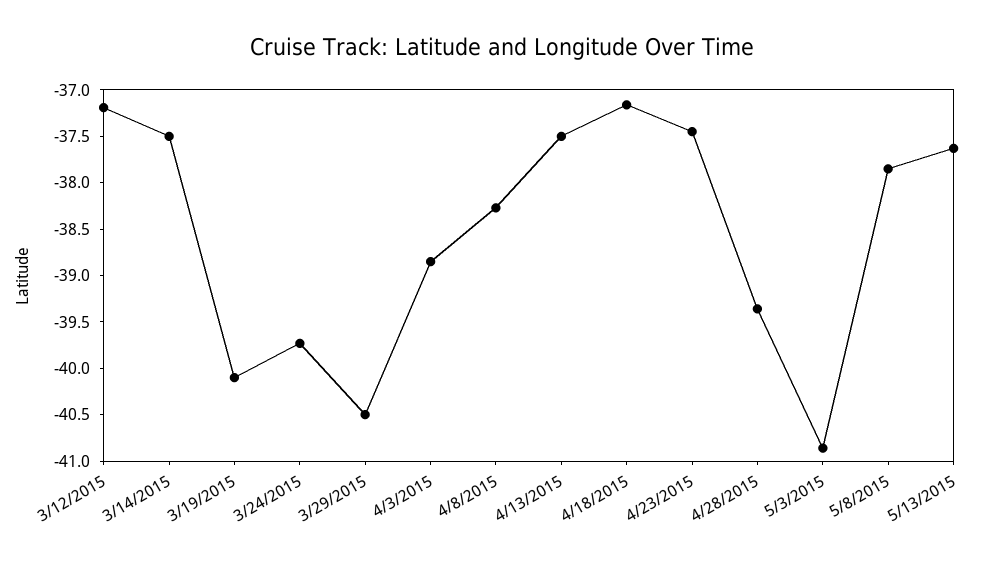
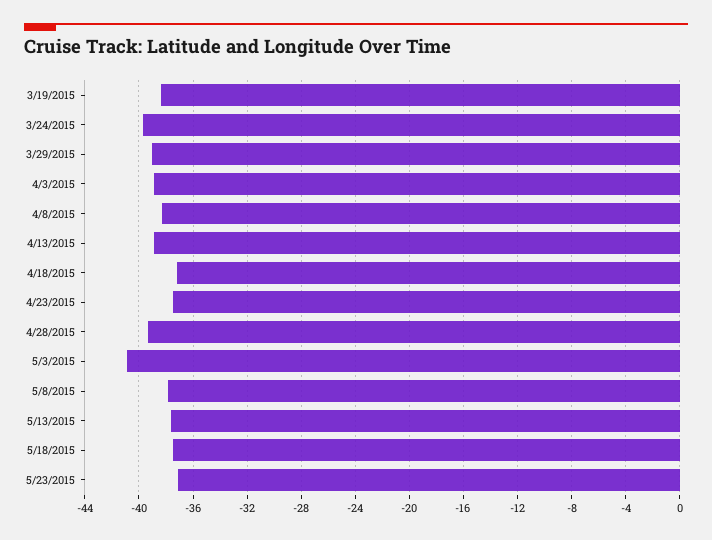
3/12/2015: -37.2 -> none
3/14/2015: -37.5 -> none
3/19/2015: -40.1 -> -38.5
3/29/2015: -40.5 -> -39
4/13/2015: -37.5 -> -39
5/18/2015: none -> -37.5
5/23/2015: none -> -37

